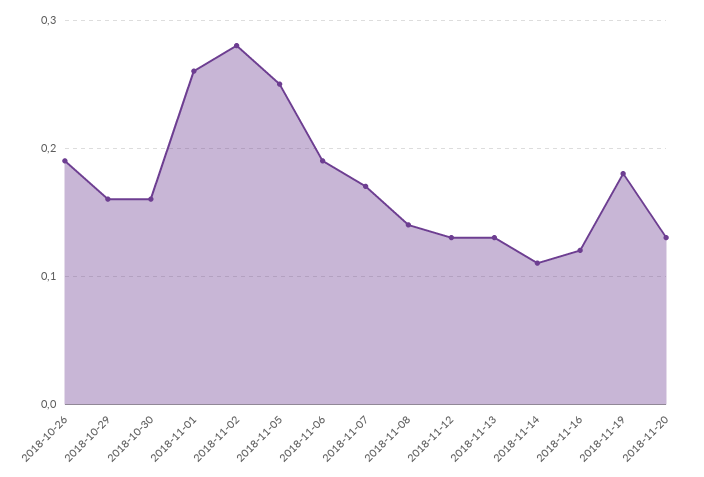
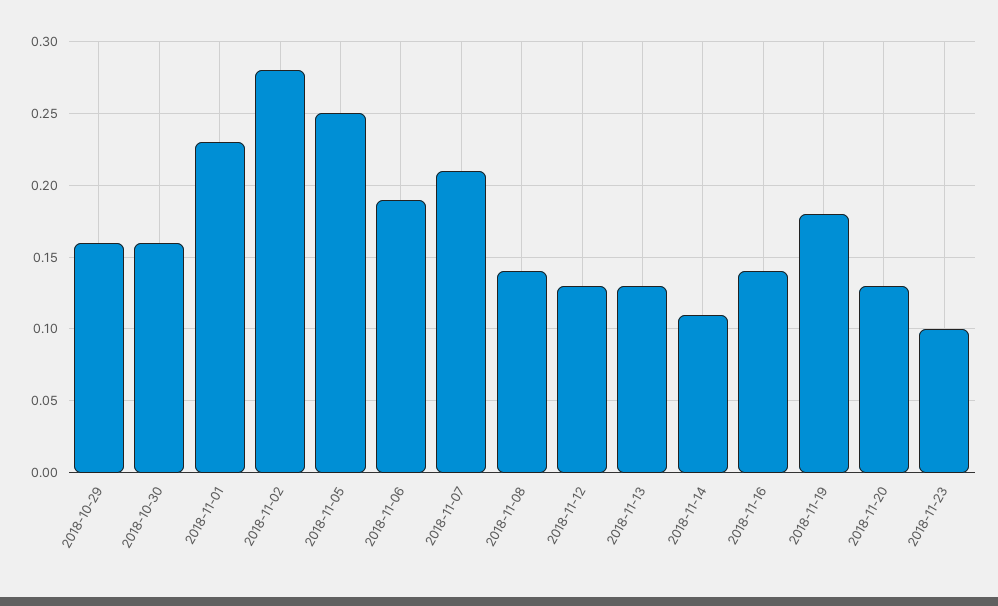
2018-10-26: 0.19 -> none
2018-11-01: 0.26 -> 0.23
2018-11-07: 0.17 -> 0.21
2018-11-16: 0.12 -> 0.14
2018-11-23: none -> 0.1

